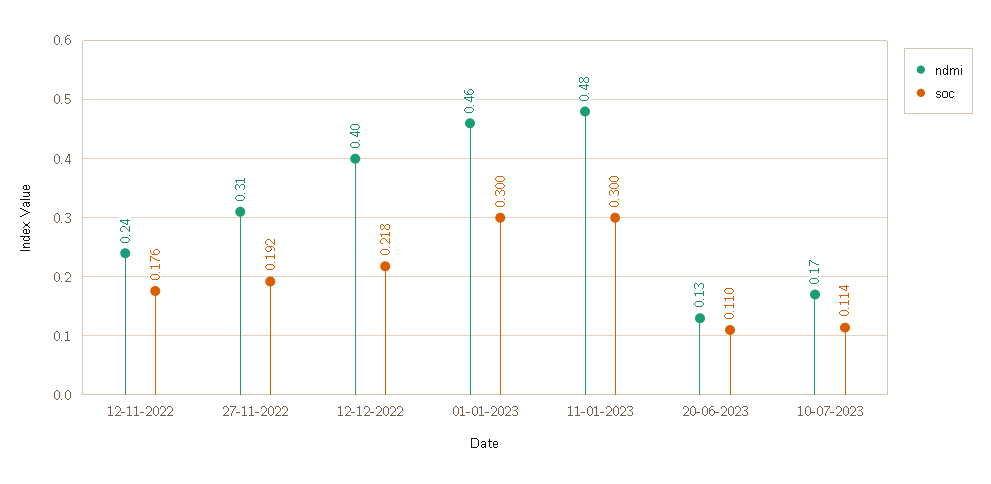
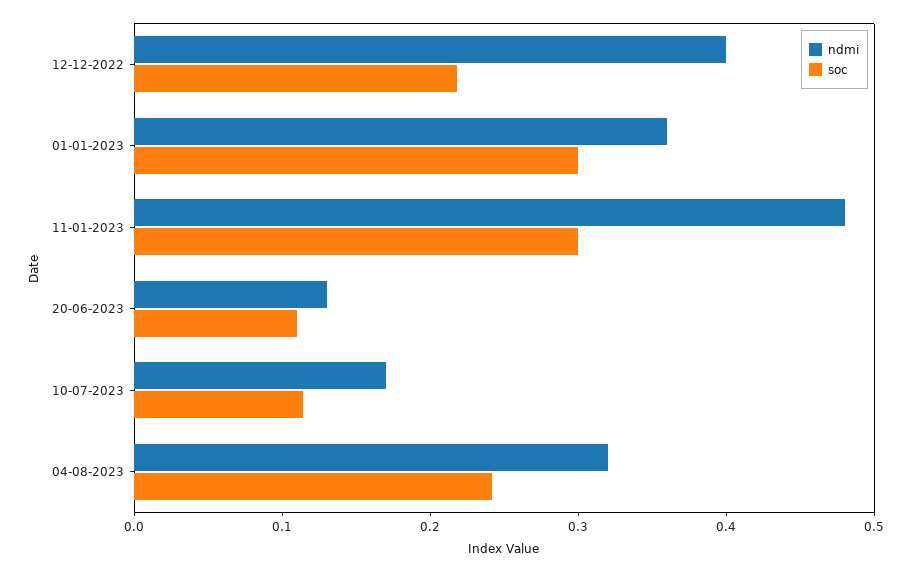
ndmi, 12-11-2022: 0.24 -> none
soc, 12-11-2022: 0.176 -> none
ndmi, 27-11-2022: 0.31 -> none
soc, 27-11-2022: 0.192 -> none
ndmi, 01-01-2023: 0.46 -> 0.36
ndmi, 04-08-2023: none -> 0.32
soc, 04-08-2023: none -> 0.24

